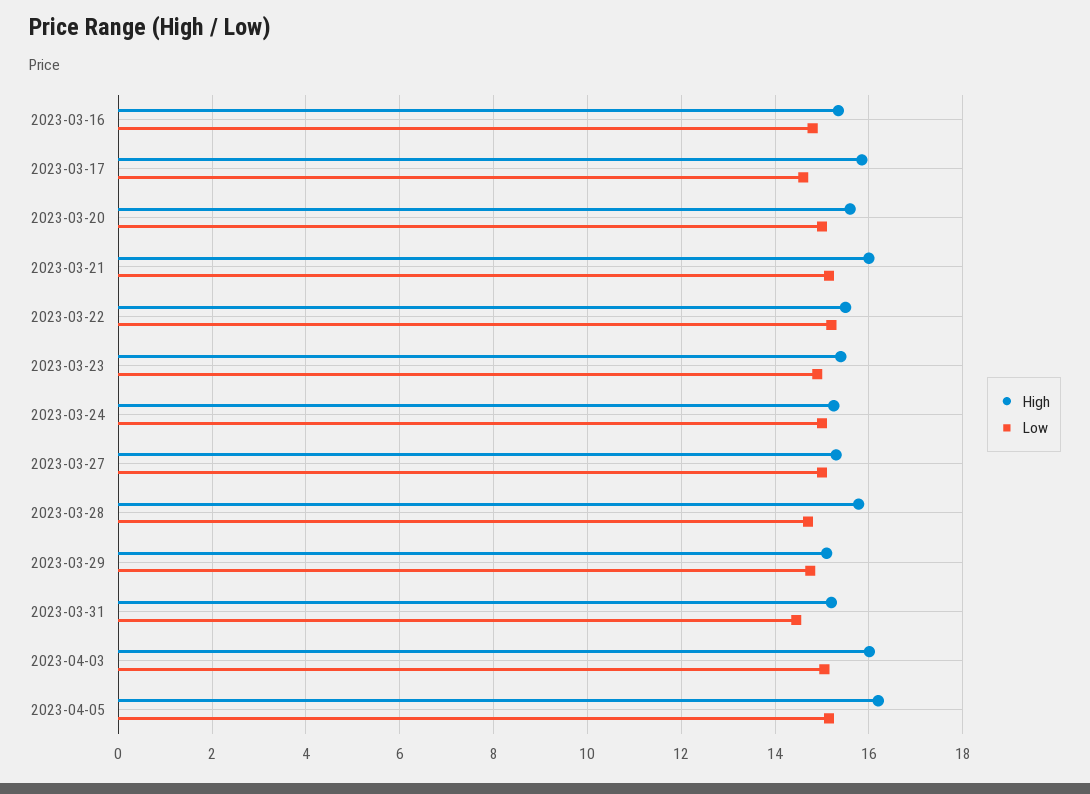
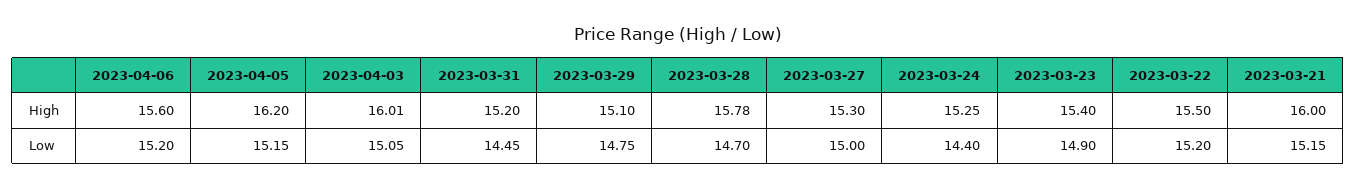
High, 2023-03-16: 15.4 -> none
Low, 2023-03-16: 14.8 -> none
High, 2023-03-17: 15.8 -> none
Low, 2023-03-17: 14.6 -> none
High, 2023-03-20: 15.6 -> none
Low, 2023-03-20: 15 -> none
Low, 2023-03-24: 15 -> 14.4
High, 2023-04-06: none -> 15.6
Low, 2023-04-06: none -> 15.2

